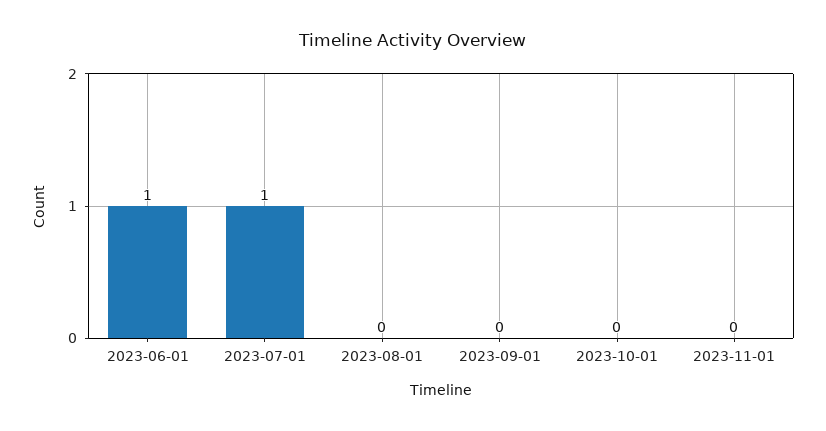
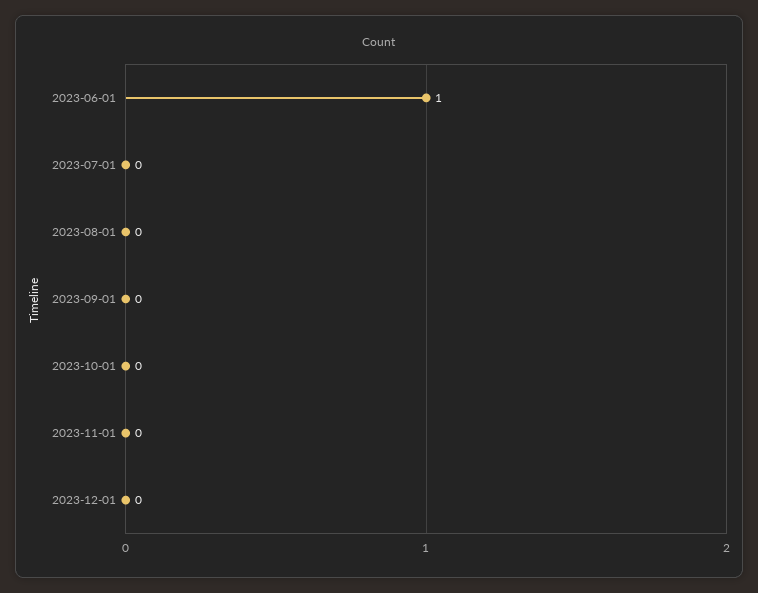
2023-07-01: 1 -> 0
2023-12-01: none -> 0

